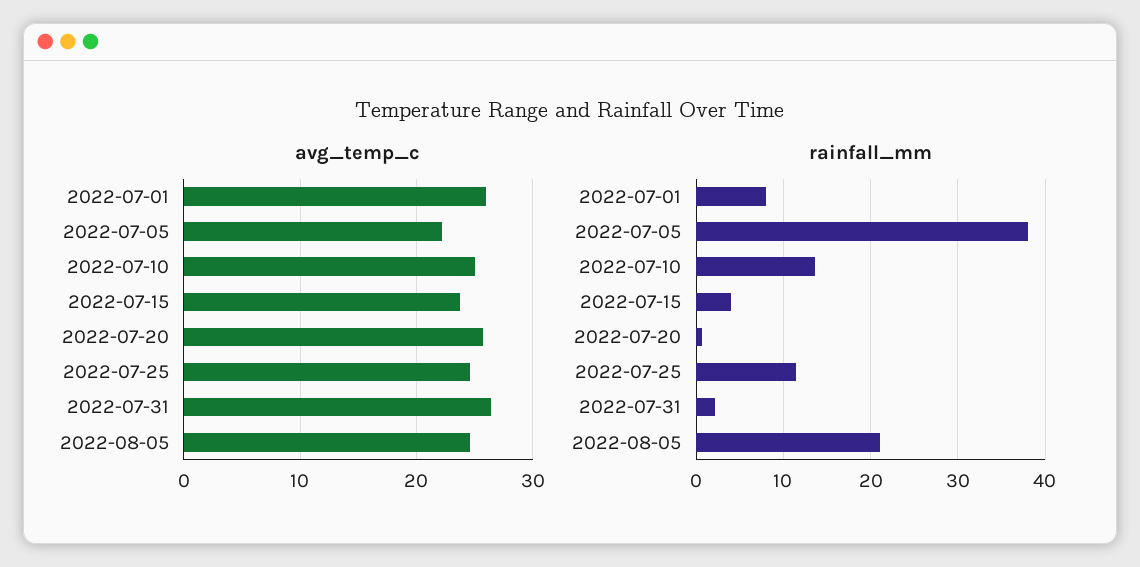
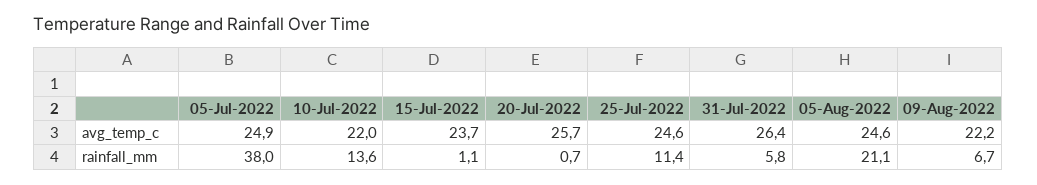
avg_temp_c, 2022-07-01: 26 -> none
avg_temp_c, 2022-07-05: 22 -> 24.9
avg_temp_c, 2022-07-10: 25 -> 22
rainfall_mm, 2022-07-01: 8 -> none
rainfall_mm, 2022-07-15: 4 -> 1.1
rainfall_mm, 2022-07-31: 2 -> 5.8
avg_temp_c, 09-Aug-2022: none -> 22.2
rainfall_mm, 09-Aug-2022: none -> 6.7

